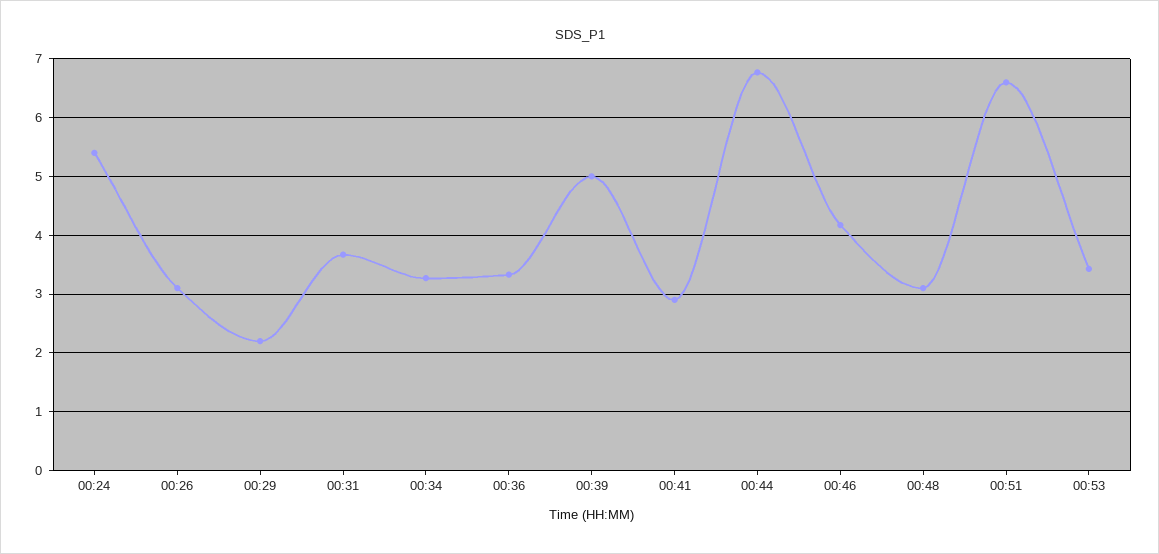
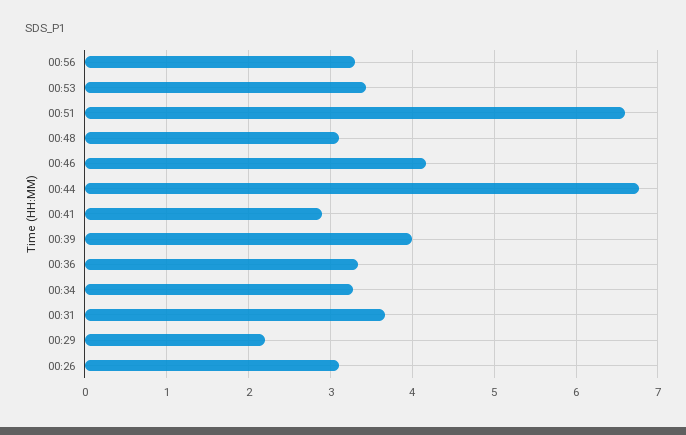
00:24: 5.4 -> none
00:39: 5 -> 4
00:56: none -> 3.3

